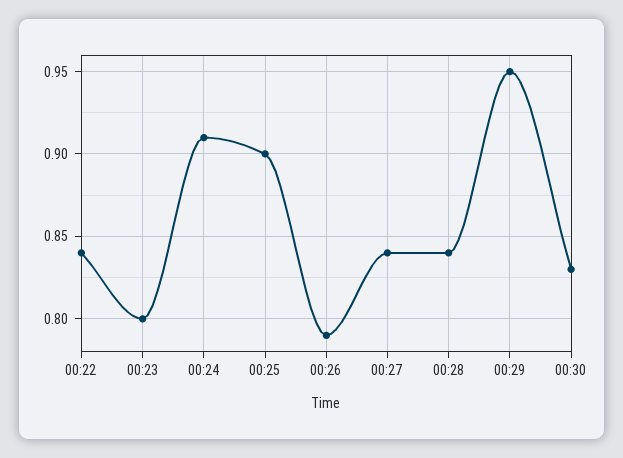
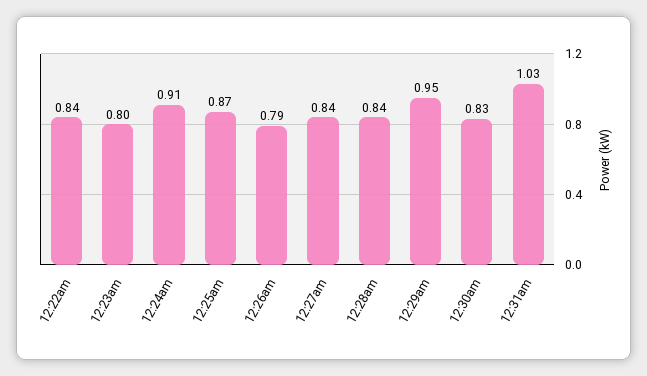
00:25: 0.9 -> 0.87
12:31am: none -> 1.03

